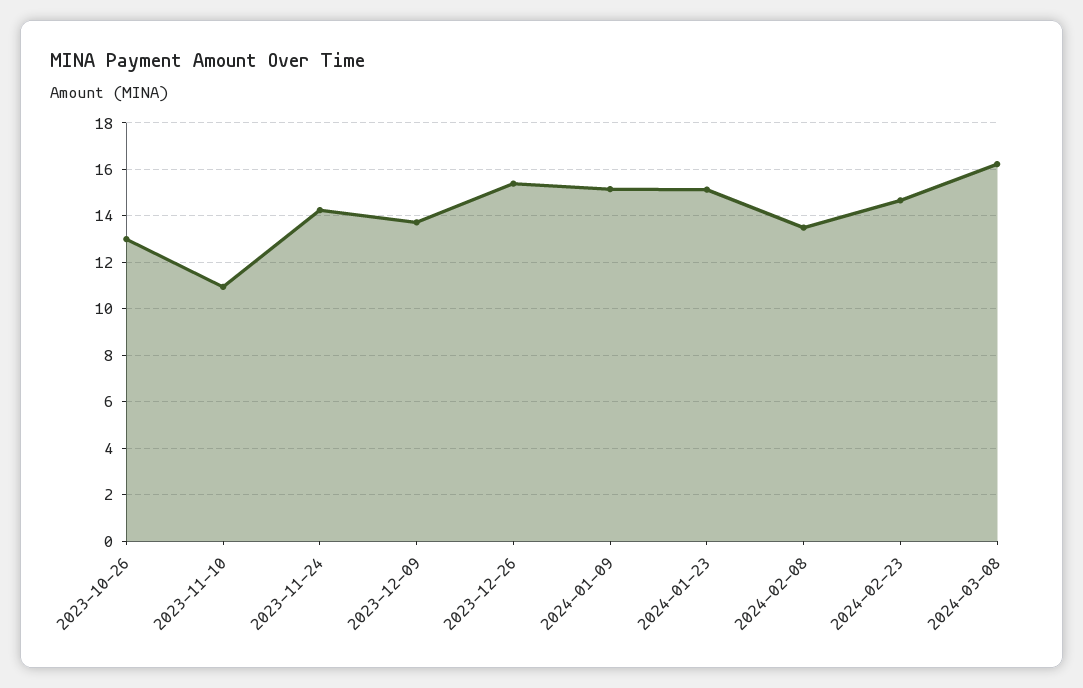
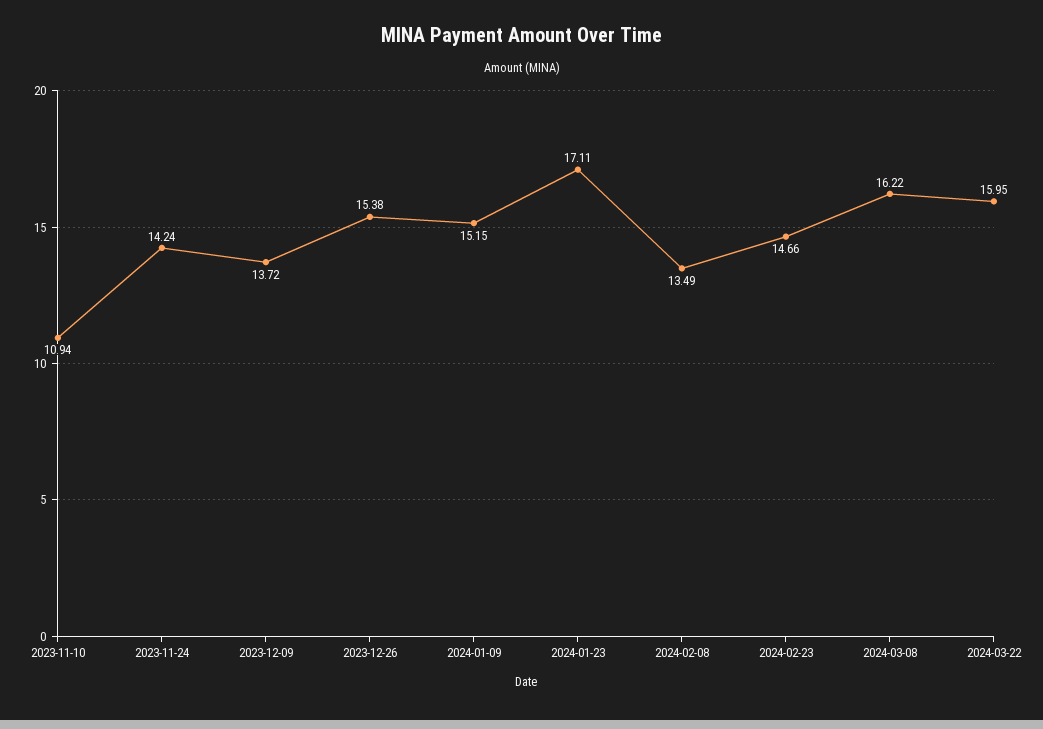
2023-10-26: 13 -> none
2024-01-23: 15 -> 17.11
2024-03-22: none -> 15.95

